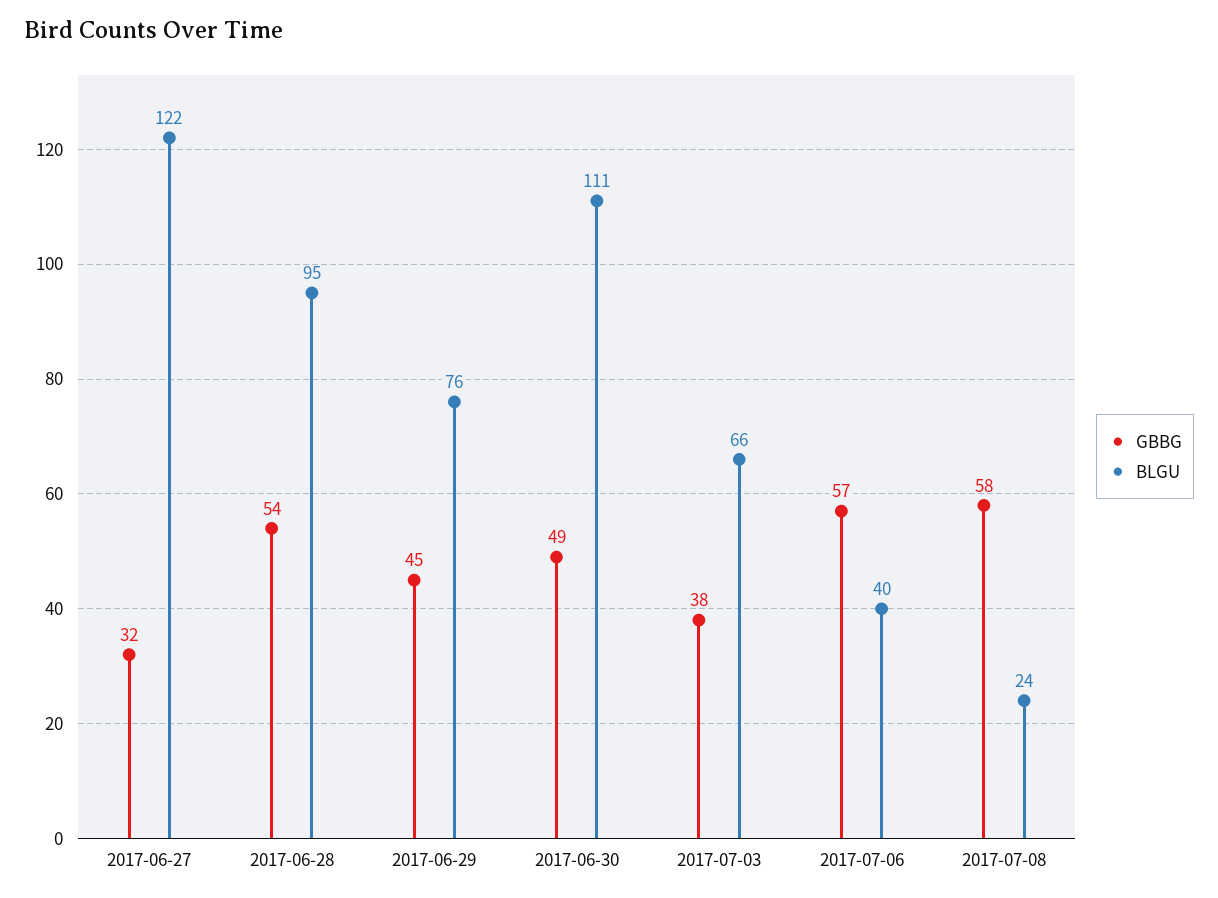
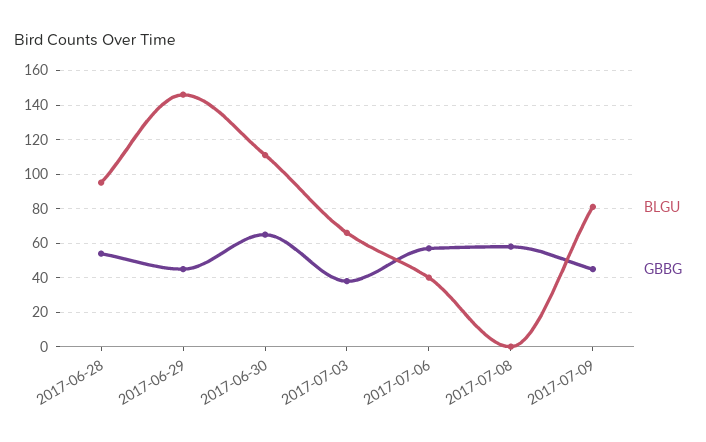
GBBG, 2017-06-27: 32 -> none
BLGU, 2017-06-27: 122 -> none
BLGU, 2017-06-29: 76 -> 145
GBBG, 2017-06-30: 49 -> 65
BLGU, 2017-07-08: 24 -> 0
BLGU, 2017-07-09: none -> 80
GBBG, 2017-07-09: none -> 45

